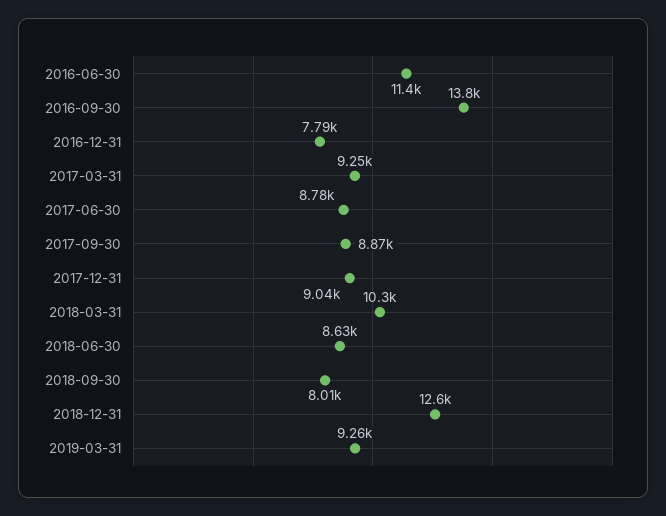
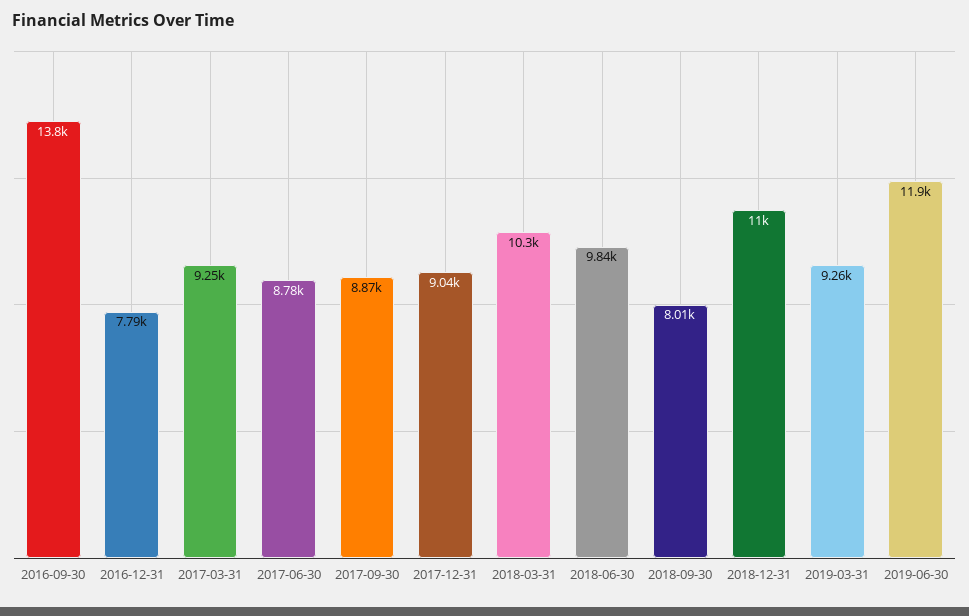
2016-06-30: 11400 -> none
2018-06-30: 8630 -> 9840
2018-12-31: 12600 -> 11000
2019-06-30: none -> 11900

